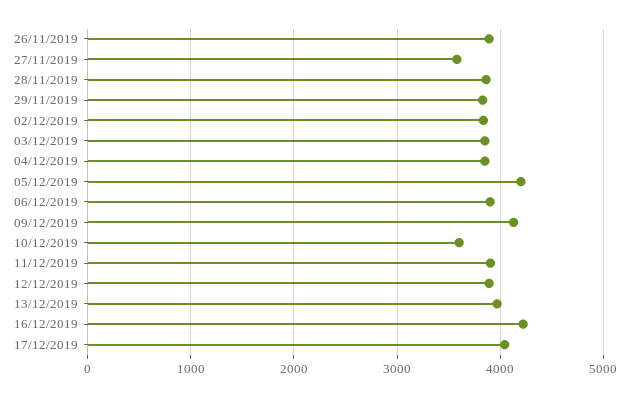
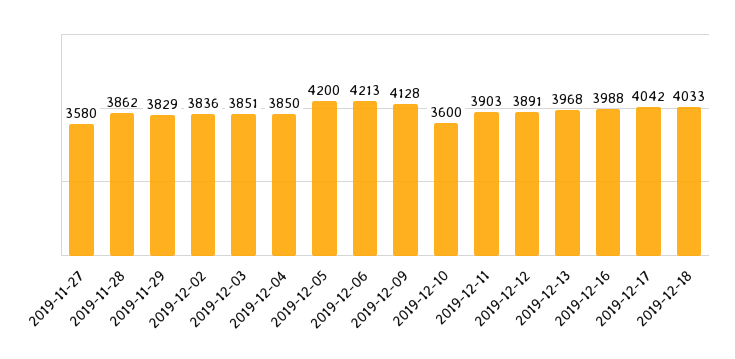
26/11/2019: 3900 -> none
06/12/2019: 3900 -> 4213
16/12/2019: 4200 -> 3988
2019-12-18: none -> 4033

